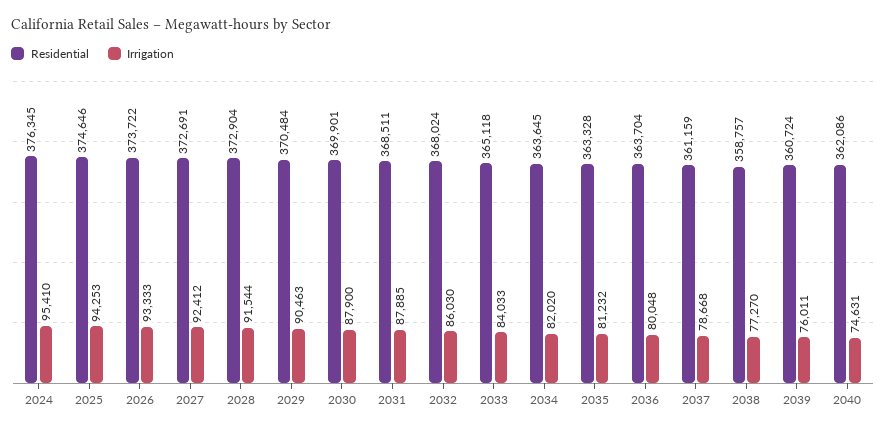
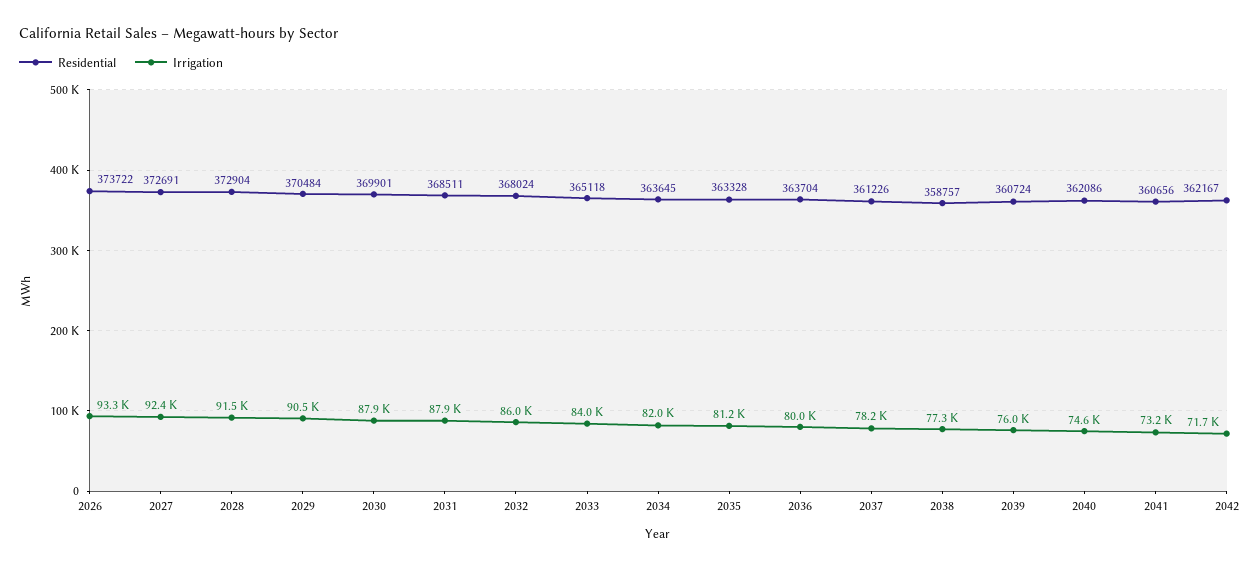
Residential, 2024: 376345 -> none
Irrigation, 2024: 95410 -> none
Residential, 2025: 374646 -> none
Irrigation, 2025: 94253 -> none
Residential, 2037: 361159 -> 361226
Irrigation, 2037: 78668 -> 78200
Residential, 2041: none -> 360656
Irrigation, 2041: none -> 73200
Residential, 2042: none -> 362167
Irrigation, 2042: none -> 71700

